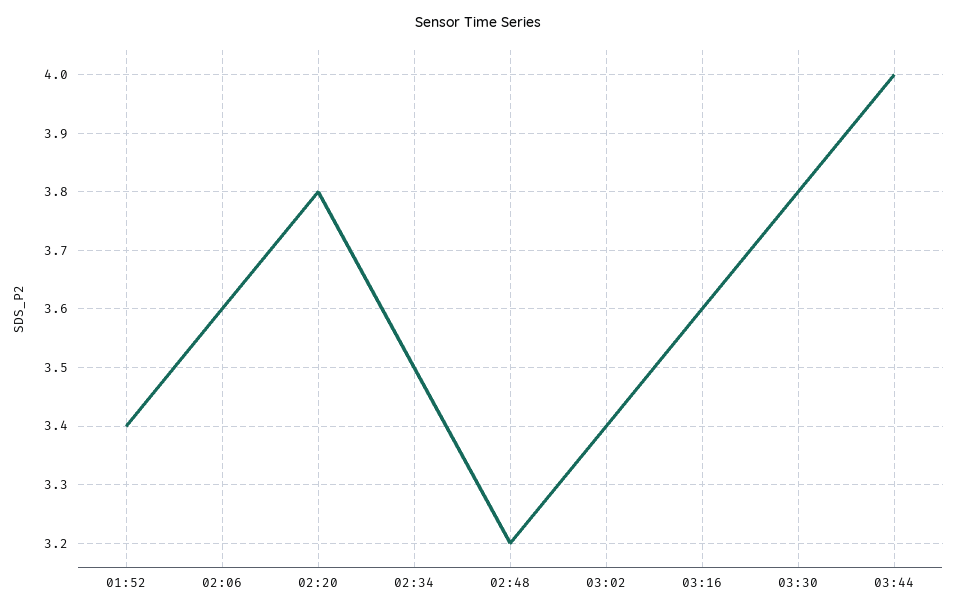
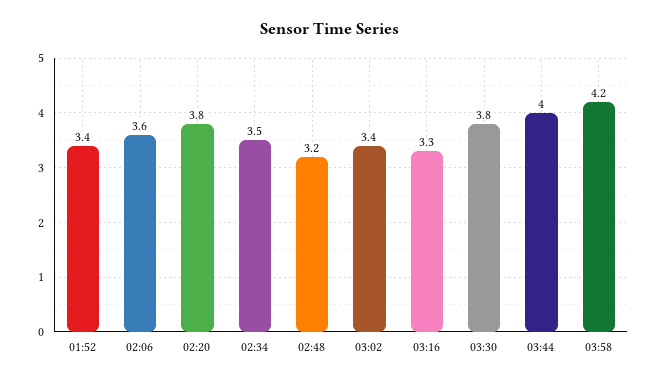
03:16: 3.6 -> 3.3
03:58: none -> 4.2

